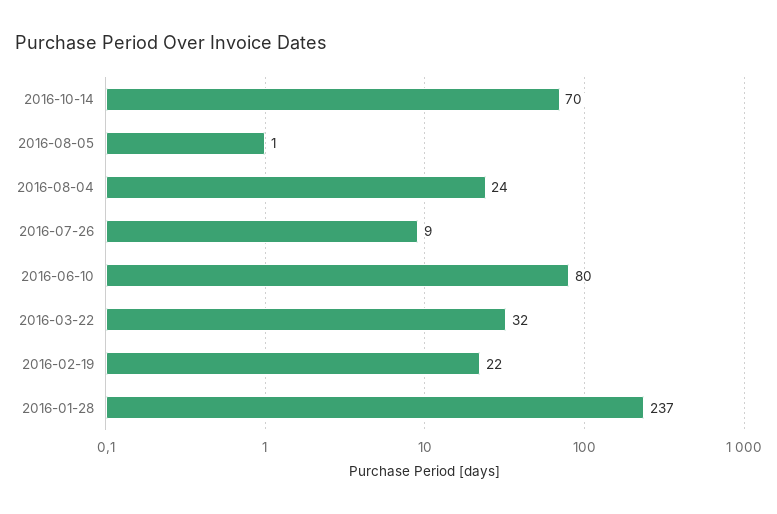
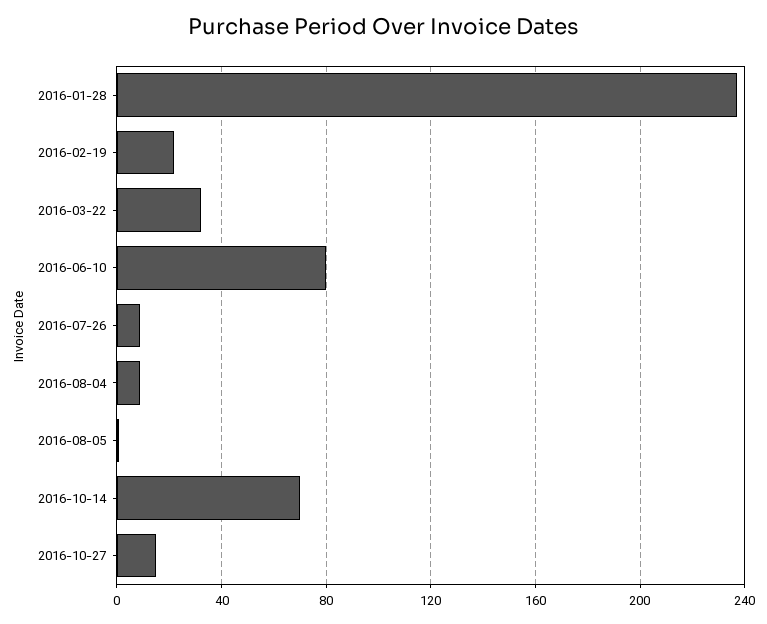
2016-08-04: 24 -> 10
2016-10-27: none -> 15

